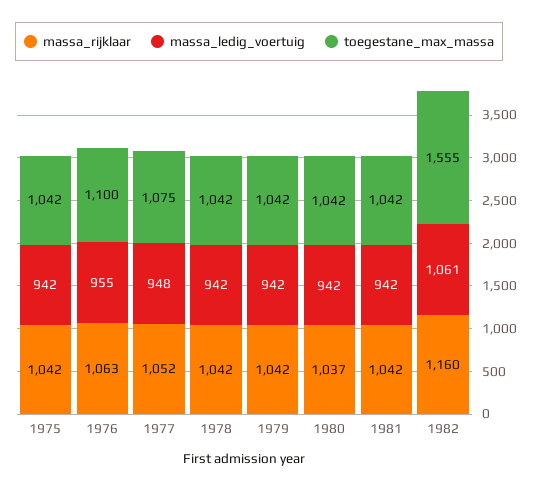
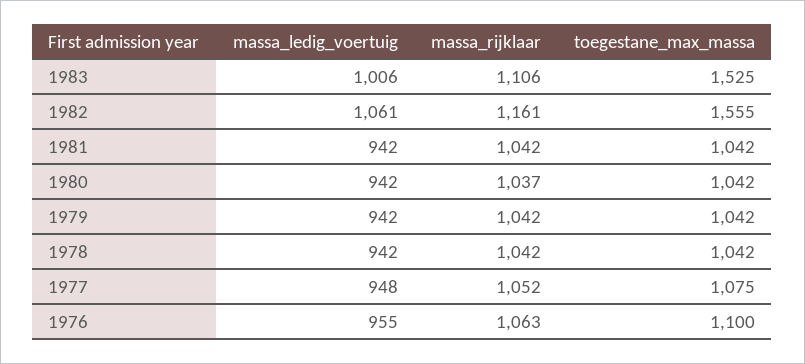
massa_rijklaar, 1975: 1042 -> none
massa_ledig_voertuig, 1975: 942 -> none
toegestane_max_massa, 1975: 1042 -> none
massa_rijklaar, 1982: 1160 -> 1161
massa_ledig_voertuig, 1983: none -> 1006
massa_rijklaar, 1983: none -> 1106
toegestane_max_massa, 1983: none -> 1525

